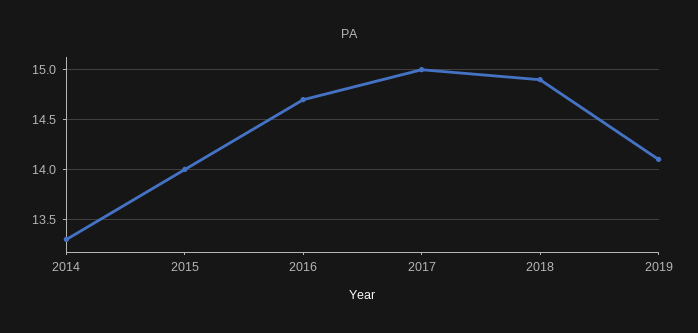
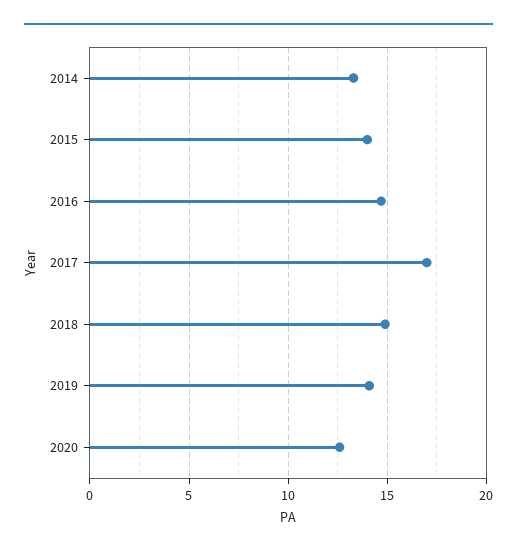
2017: 15 -> 17
2020: none -> 12.5

